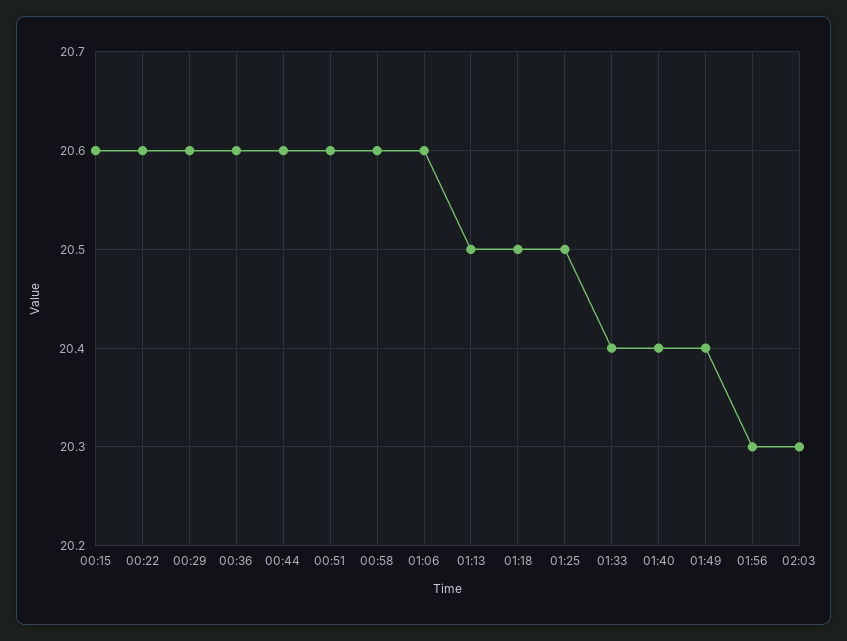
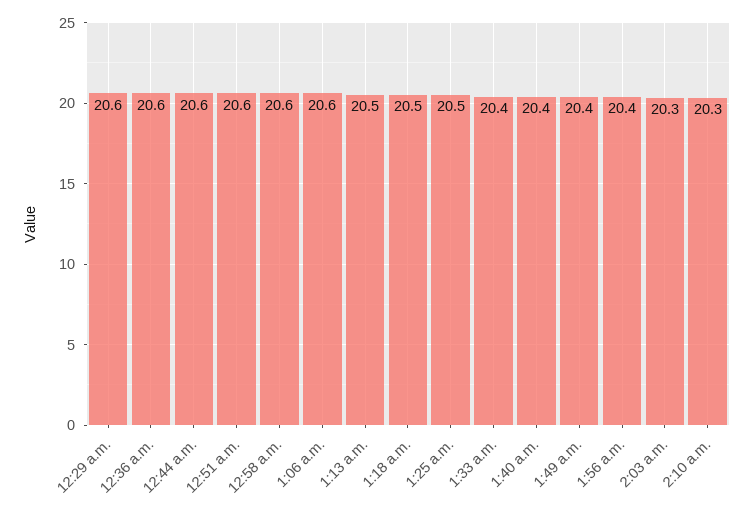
00:15: 20.6 -> none
00:22: 20.6 -> none
01:56: 20.3 -> 20.4
2:10 a.m.: none -> 20.3

